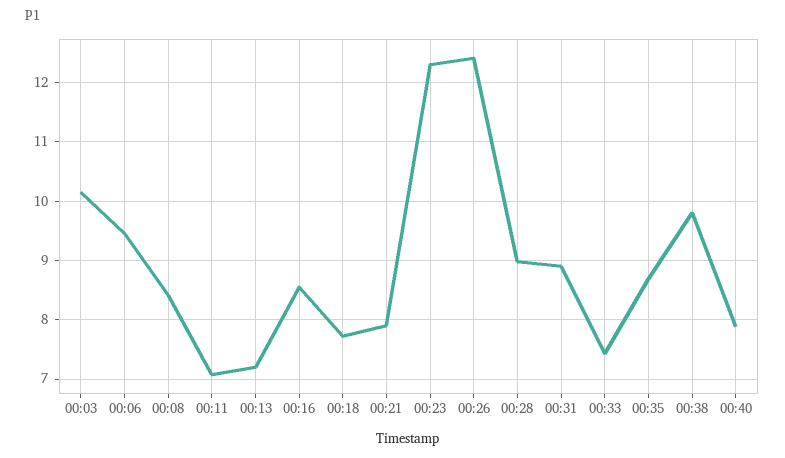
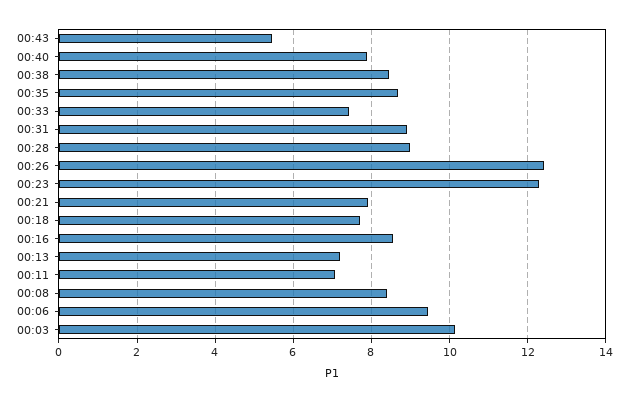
00:38: 9.8 -> 8.4
00:43: none -> 5.4

